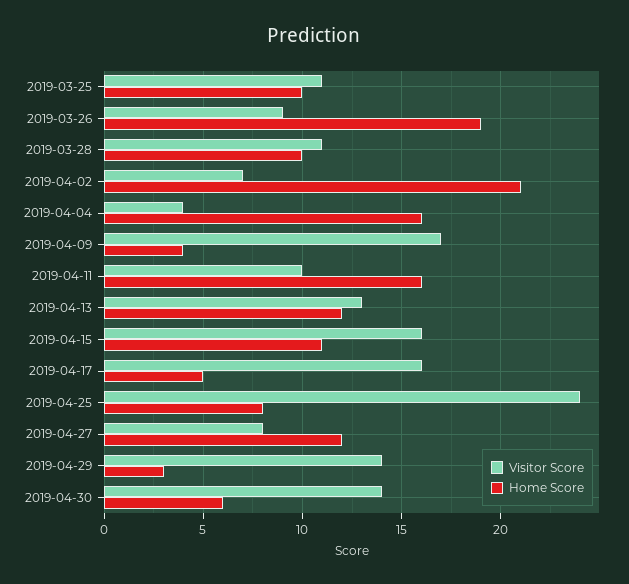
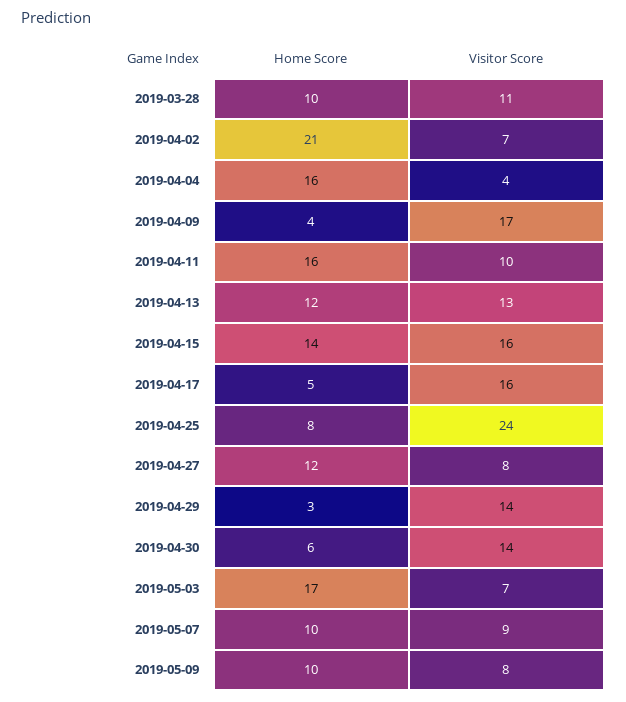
Visitor Score, 2019-03-25: 11 -> none
Home Score, 2019-03-25: 10 -> none
Visitor Score, 2019-03-26: 9 -> none
Home Score, 2019-03-26: 19 -> none
Home Score, 2019-04-15: 11 -> 14
Home Score, 2019-05-03: none -> 17
Visitor Score, 2019-05-03: none -> 7
Home Score, 2019-05-07: none -> 10
Visitor Score, 2019-05-07: none -> 9
Home Score, 2019-05-09: none -> 10
Visitor Score, 2019-05-09: none -> 8

